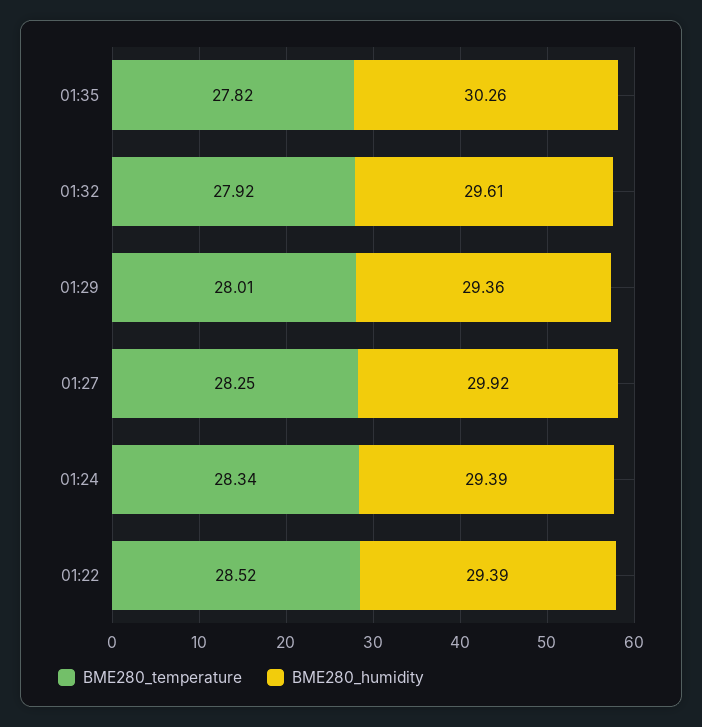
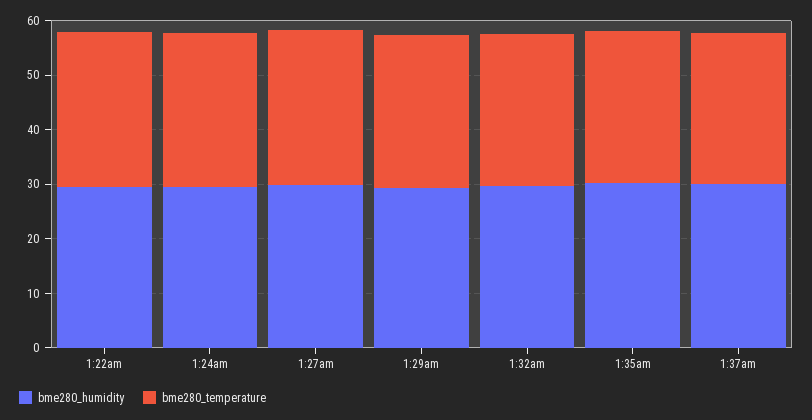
BME280_humidity, 1:37am: none -> 30
BME280_temperature, 1:37am: none -> 28

